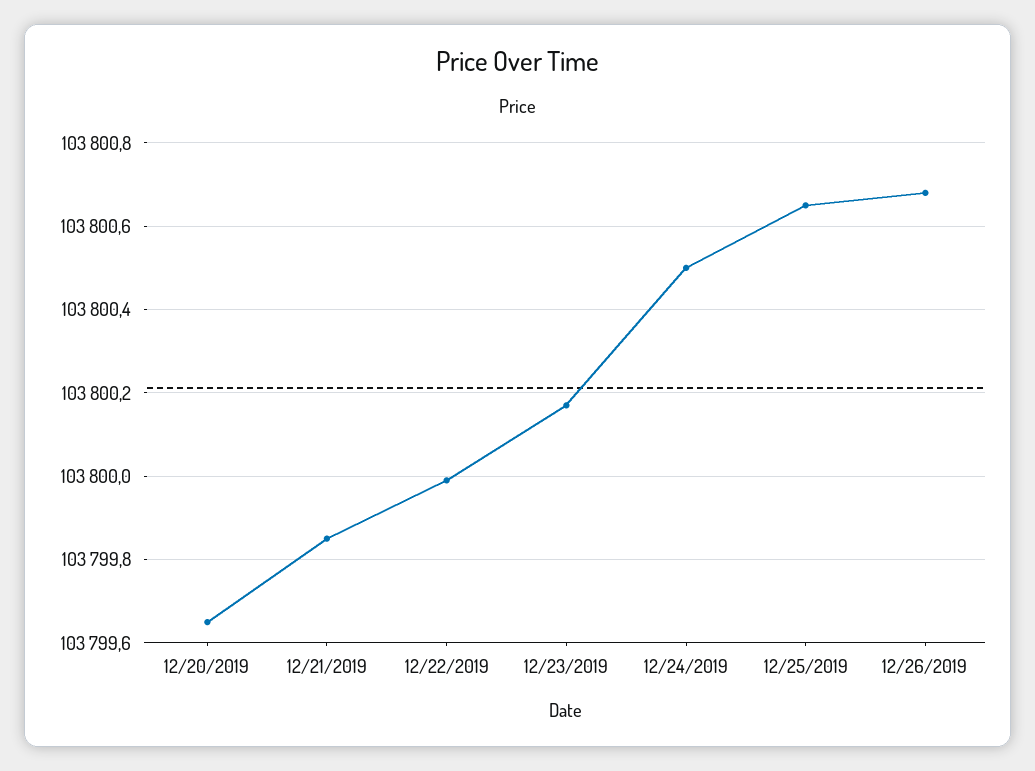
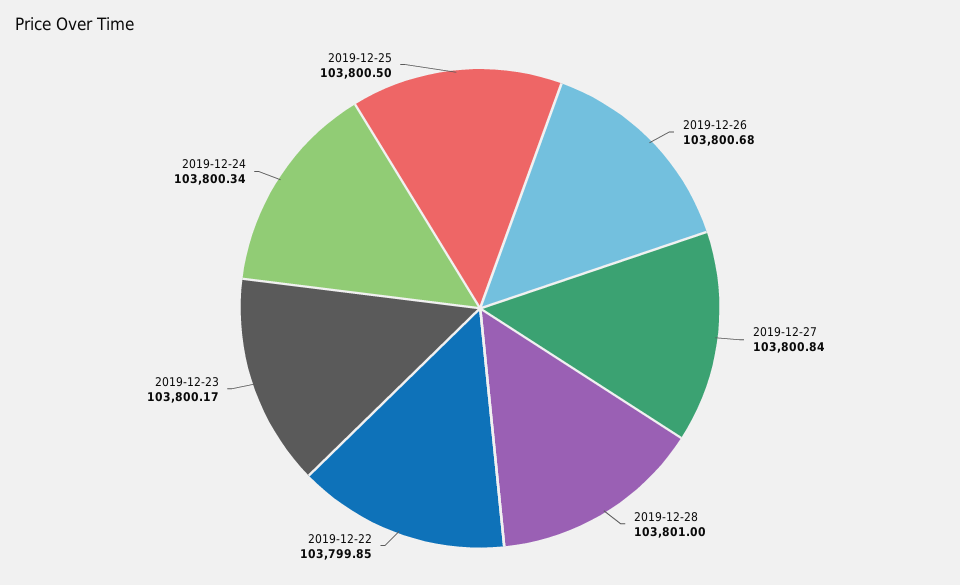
12/20/2019: 103799.65 -> none
12/21/2019: 103799.85 -> none
12/22/2019: 103800 -> 103799.85
12/24/2019: 103800.5 -> 103800.34
12/25/2019: 103800.65 -> 103800.5
2019-12-27: none -> 103800.84
2019-12-28: none -> 103801

